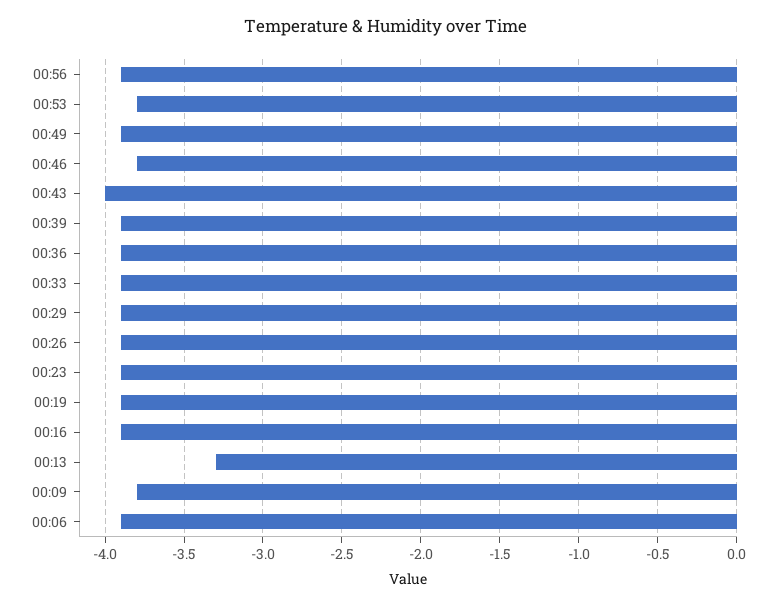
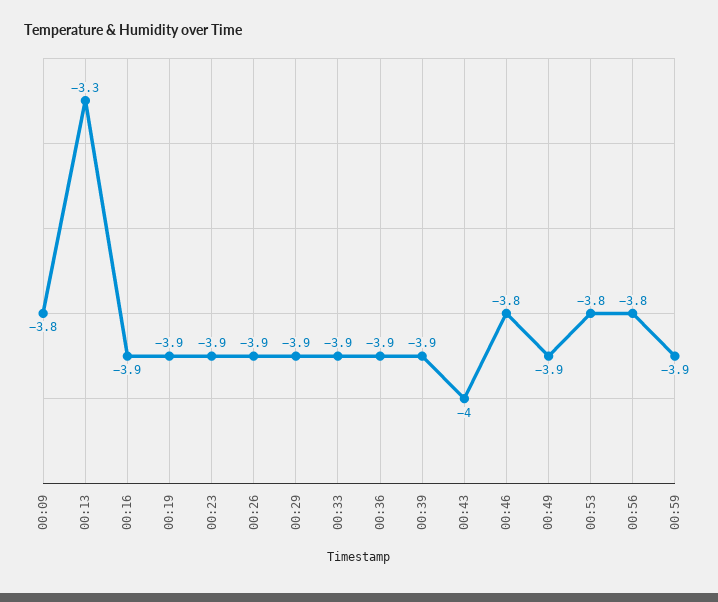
00:56: -3.9 -> -3.8
00:06: -3.9 -> none
00:59: none -> -3.9

